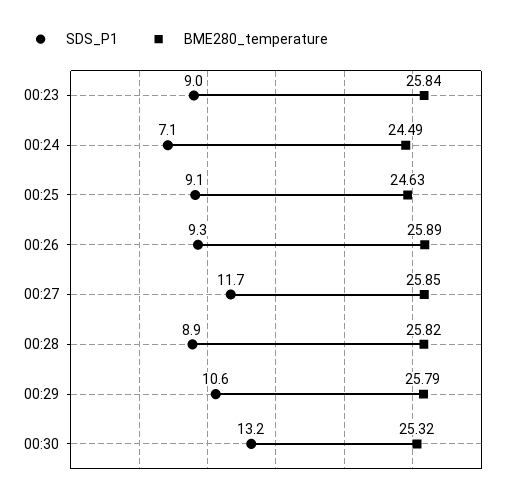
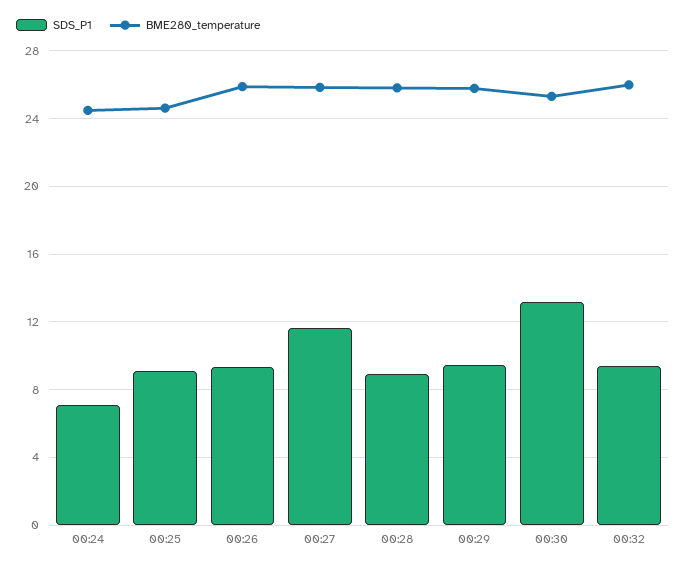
SDS_P1, 00:23: 9 -> none
BME280_temperature, 00:23: 25.84 -> none
SDS_P1, 00:29: 10.6 -> 9.5
SDS_P1, 00:32: none -> 9.5
BME280_temperature, 00:32: none -> 26

